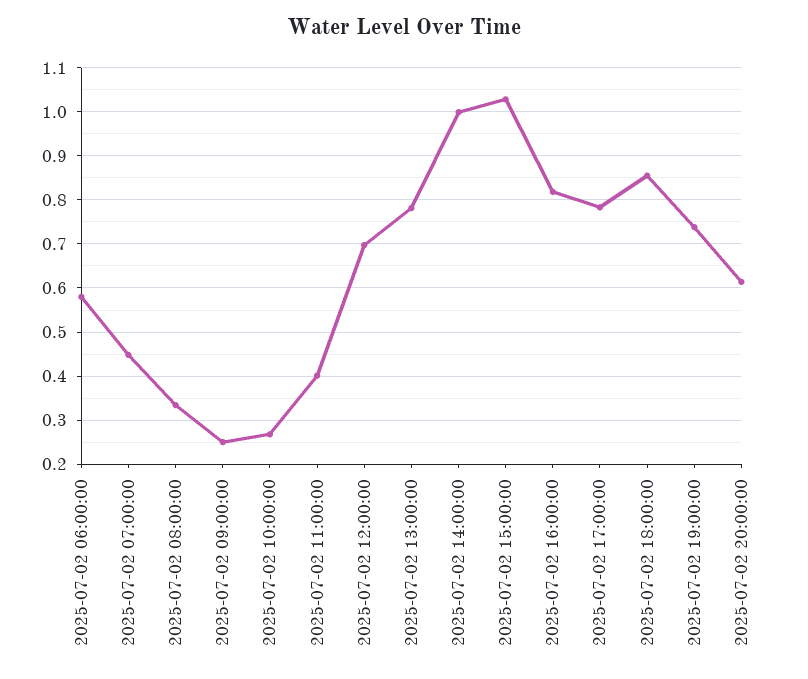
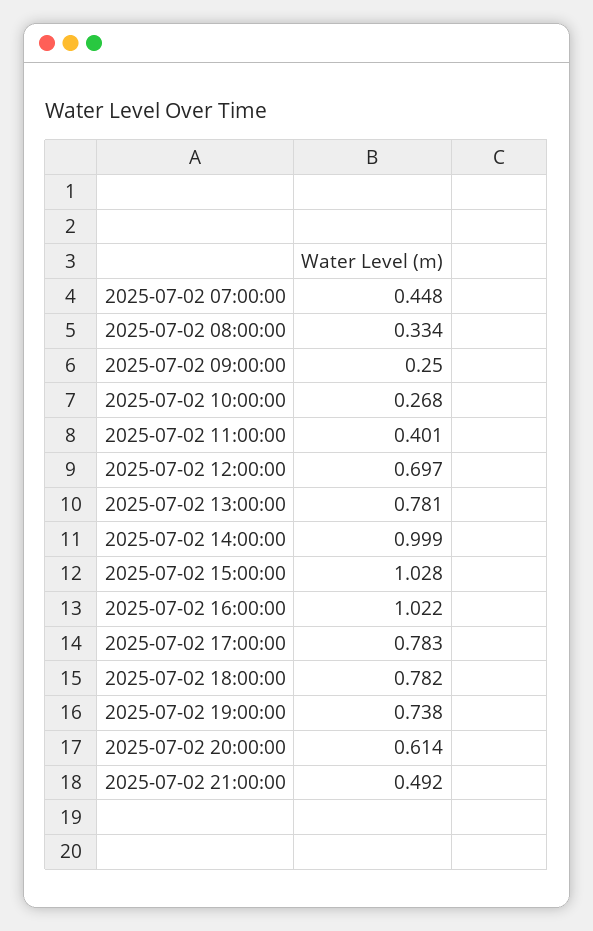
2025-07-02 06:00:00: 0.58 -> none
2025-07-02 16:00:00: 0.82 -> 1.022
2025-07-02 18:00:00: 0.86 -> 0.782
2025-07-02 21:00:00: none -> 0.492

